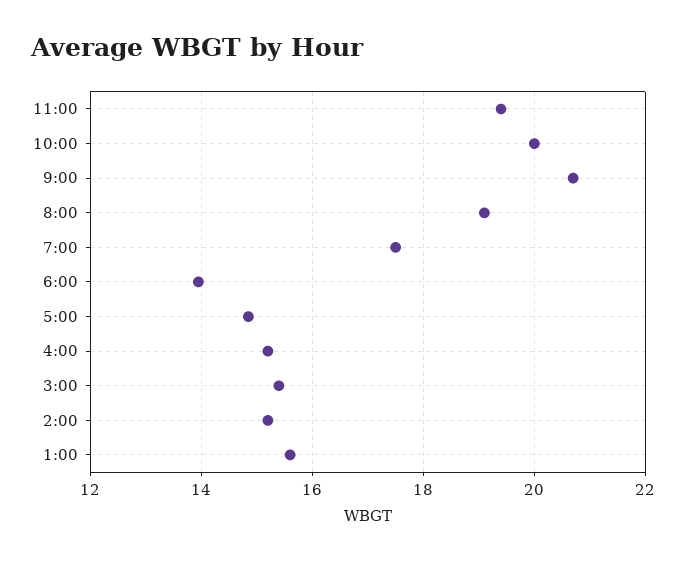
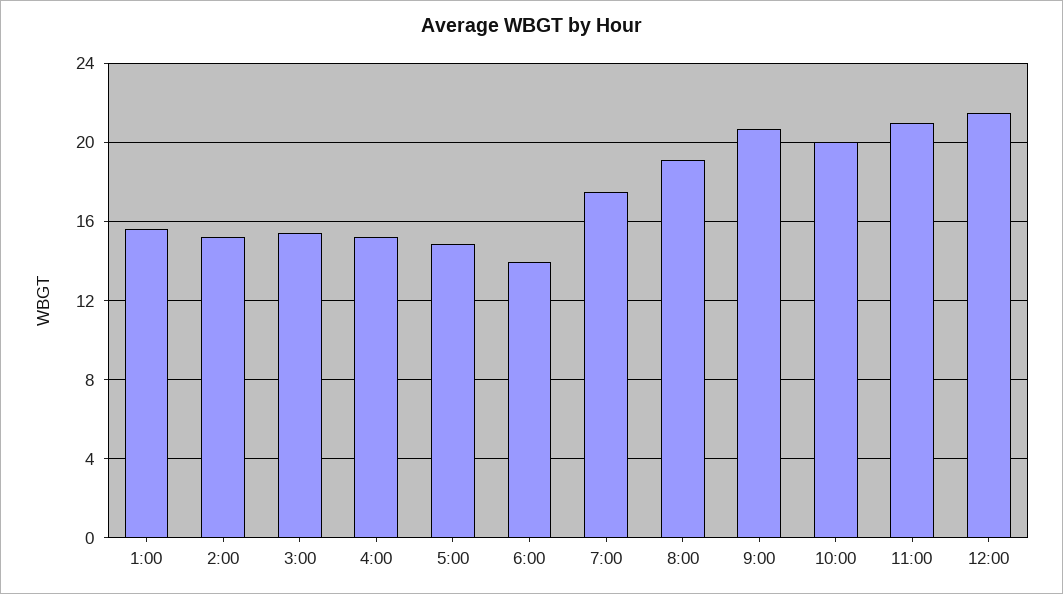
11:00: 19.4 -> 21
12:00: none -> 21.5

